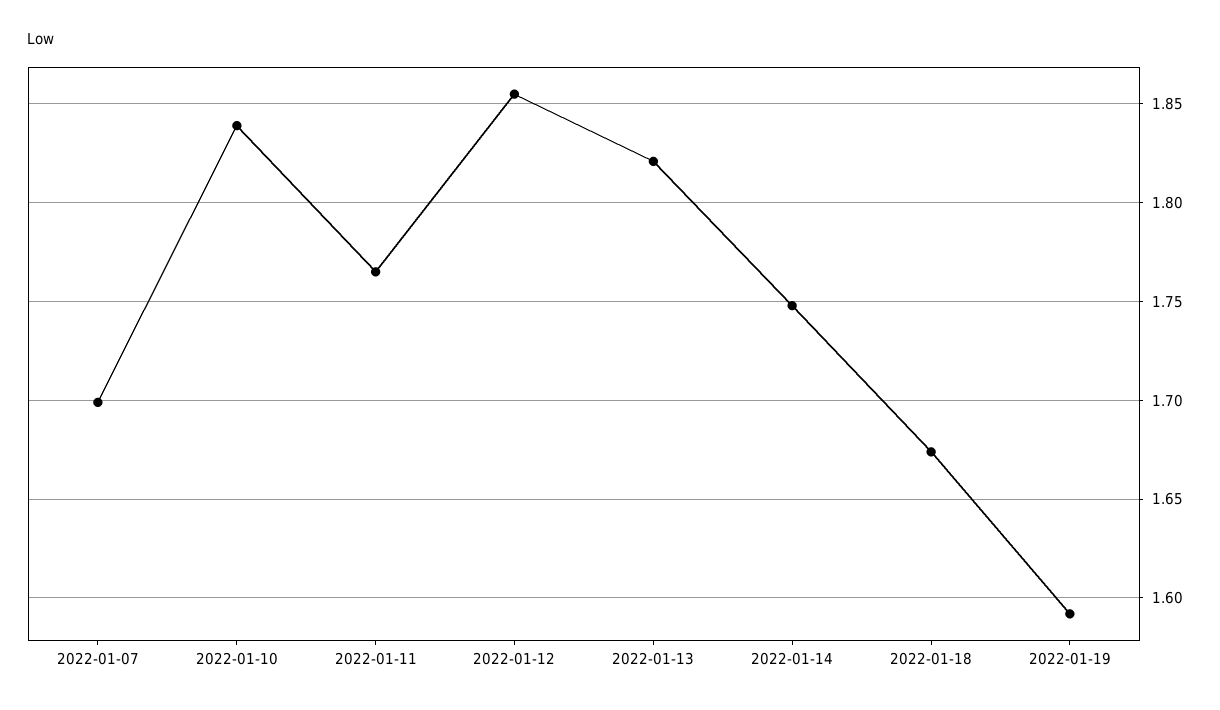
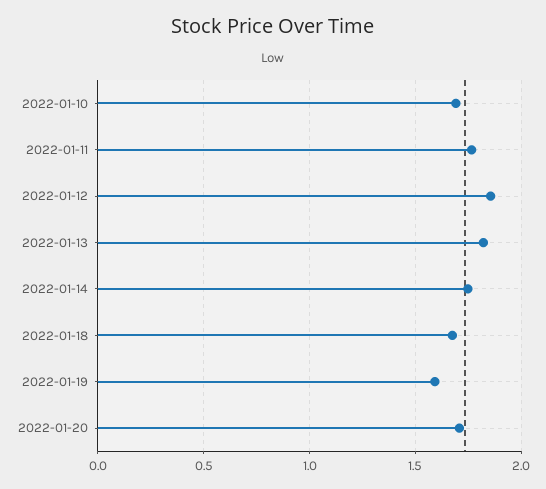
2022-01-07: 1.7 -> none
2022-01-10: 1.84 -> 1.7
2022-01-20: none -> 1.7

